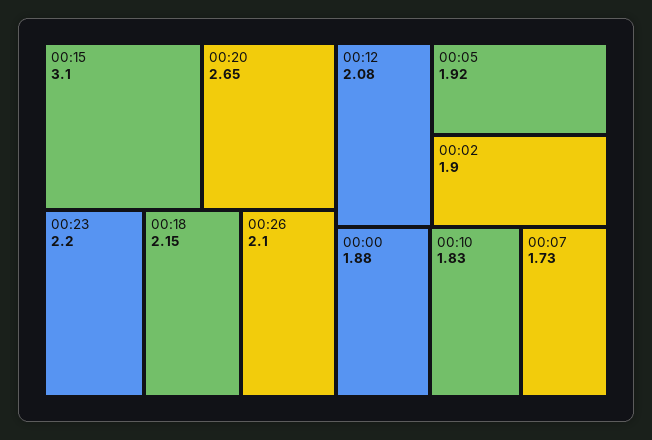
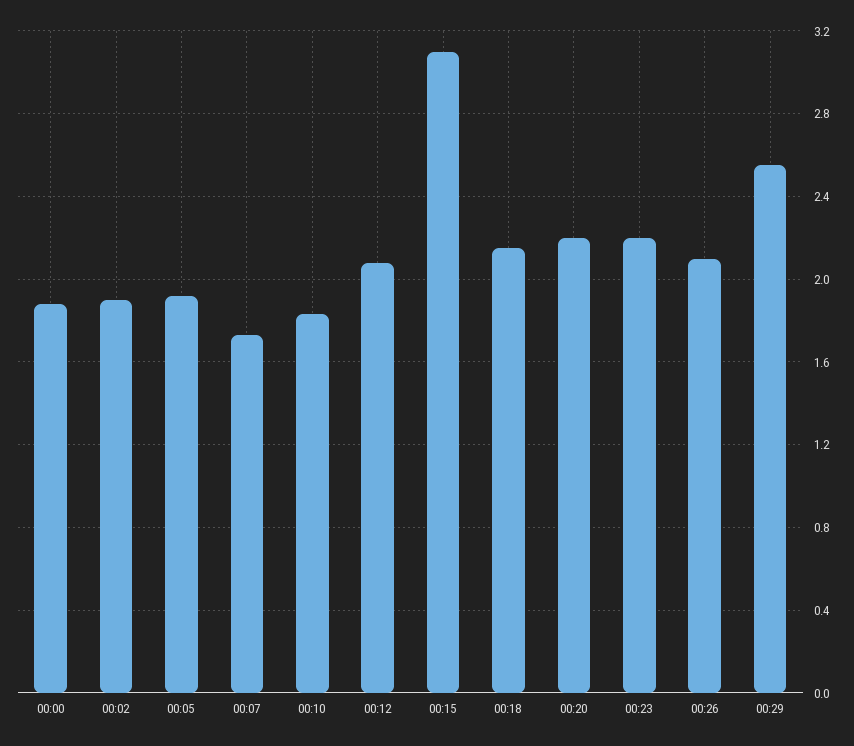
00:20: 2.65 -> 2.2
00:29: none -> 2.55

